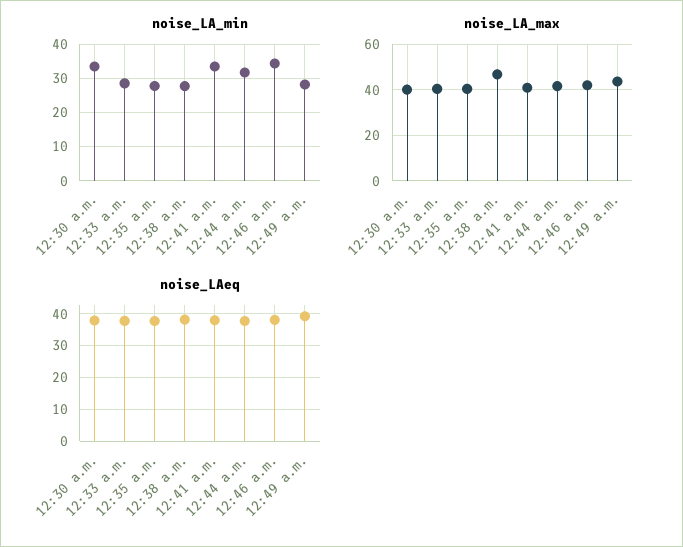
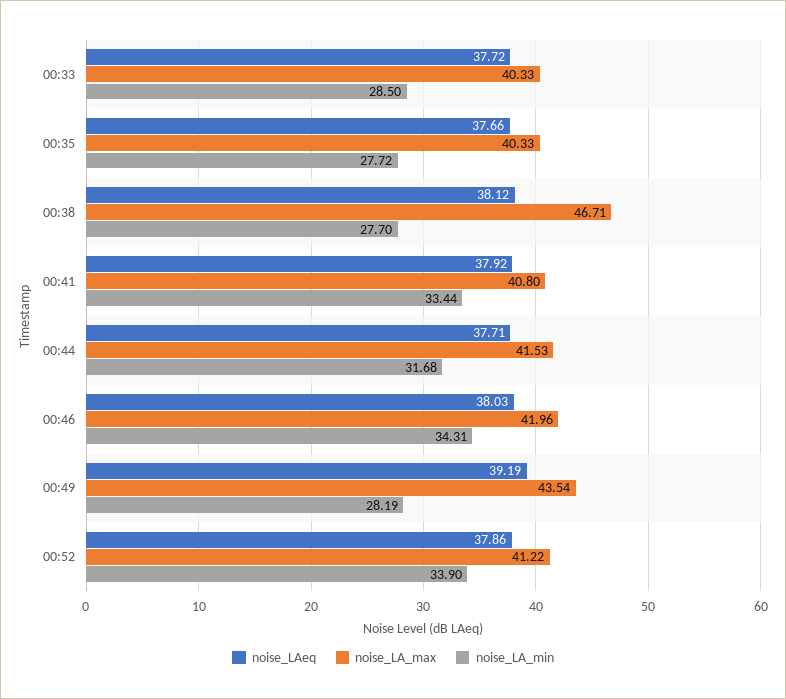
noise_LA_min, 12:30 a.m.: 34 -> none
noise_LA_max, 12:30 a.m.: 40 -> none
noise_LAeq, 12:30 a.m.: 38 -> none
noise_LAeq, 00:52: none -> 37.86
noise_LA_max, 00:52: none -> 41.22
noise_LA_min, 00:52: none -> 33.9

